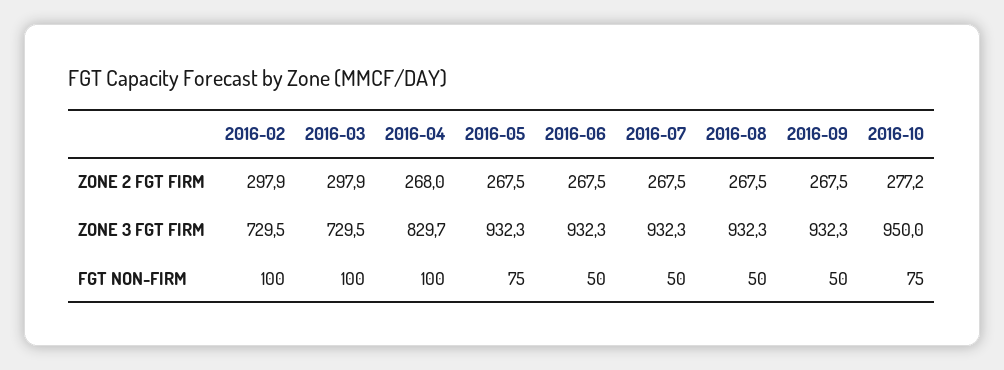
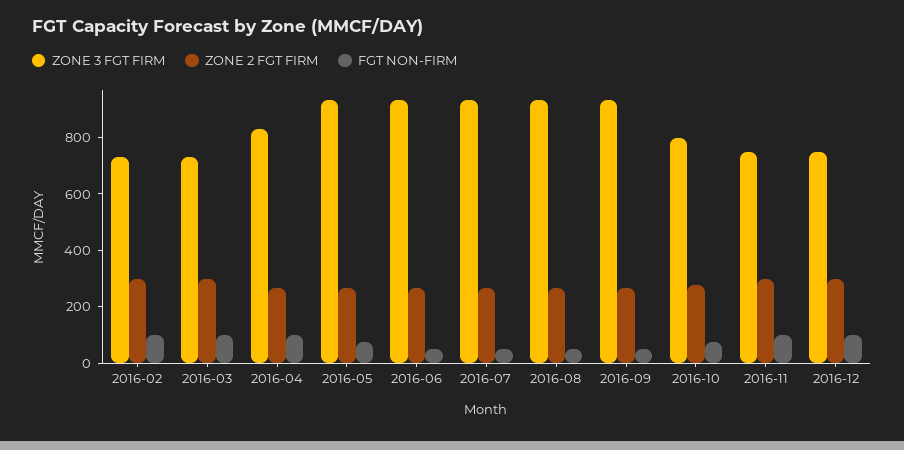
ZONE 3 FGT FIRM, 2016-10: 950 -> 800
ZONE 3 FGT FIRM, 2016-11: none -> 750
ZONE 2 FGT FIRM, 2016-11: none -> 300
FGT NON-FIRM, 2016-11: none -> 100
ZONE 3 FGT FIRM, 2016-12: none -> 750
ZONE 2 FGT FIRM, 2016-12: none -> 300
FGT NON-FIRM, 2016-12: none -> 100

